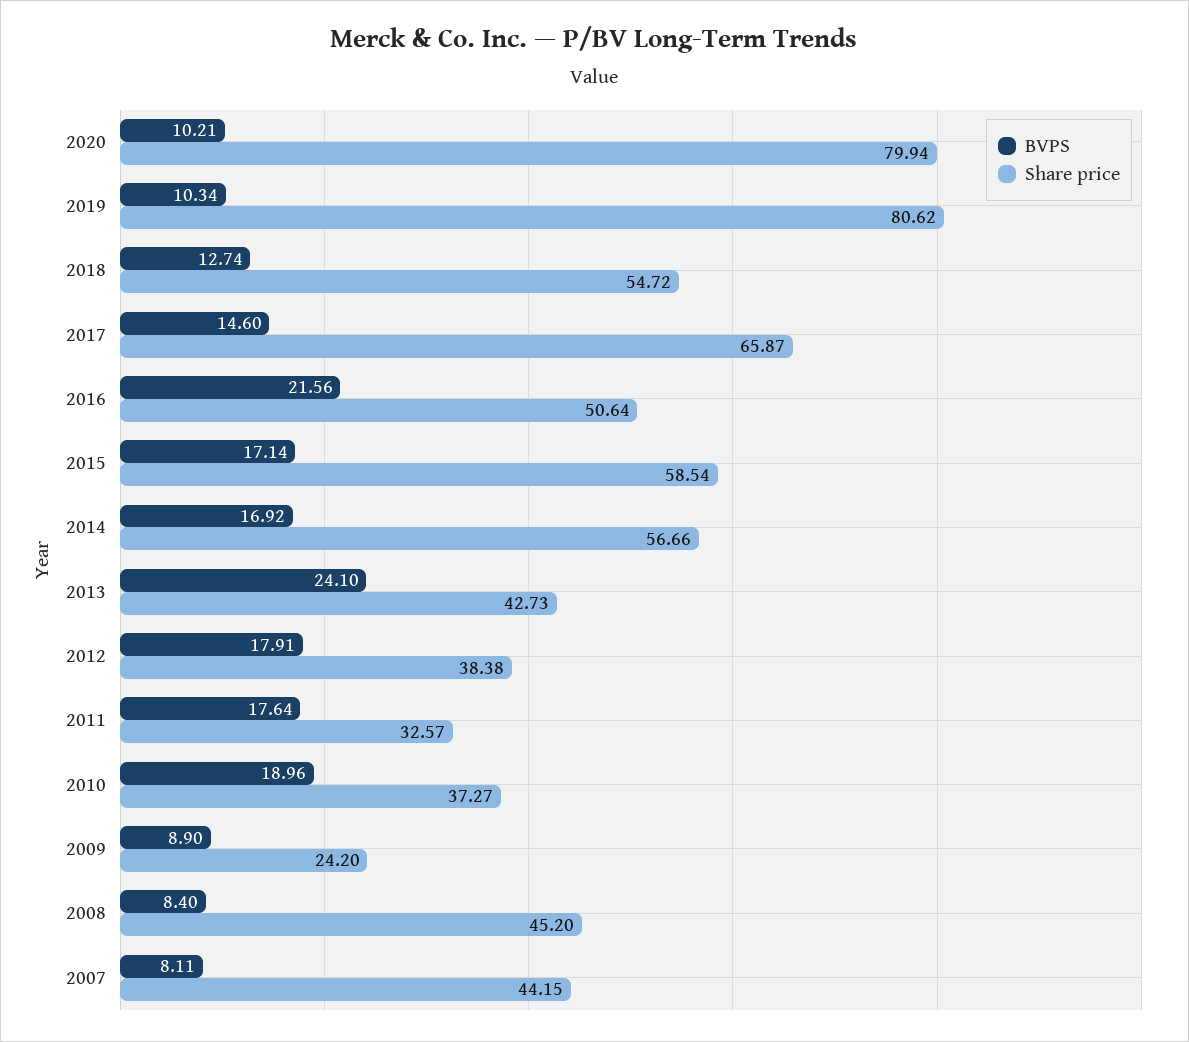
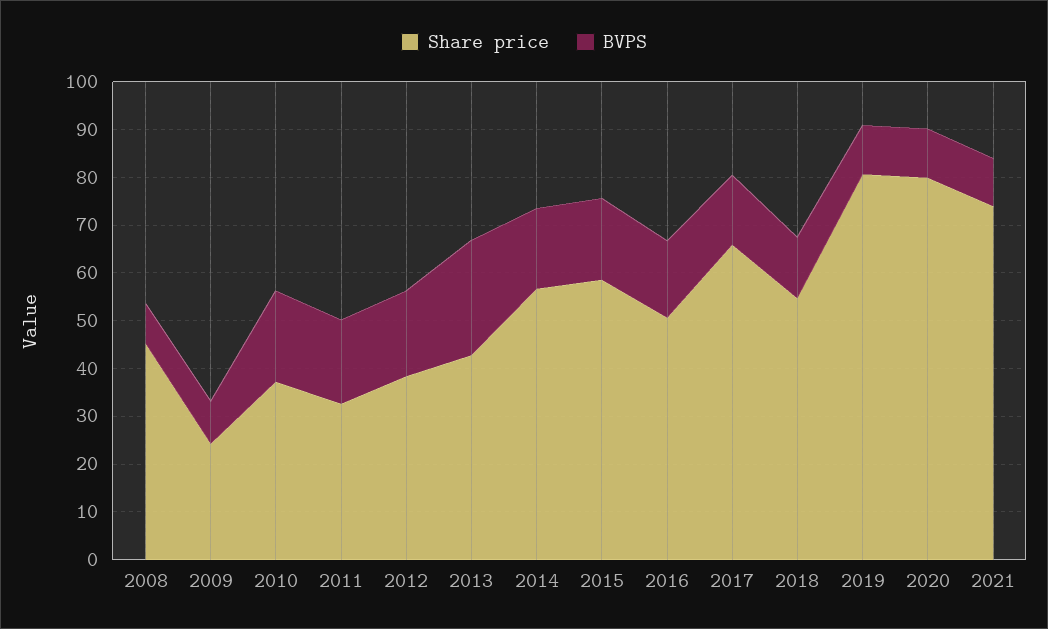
BVPS, 2016: 21.56 -> 16
BVPS, 2007: 8.11 -> none
Share price, 2007: 44.15 -> none
Share price, 2021: none -> 74
BVPS, 2021: none -> 10

